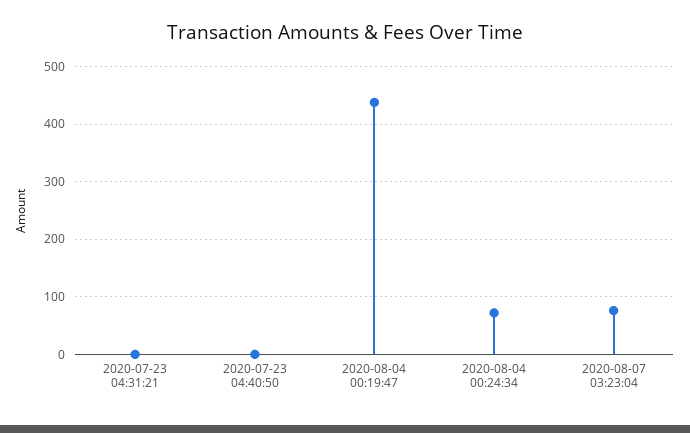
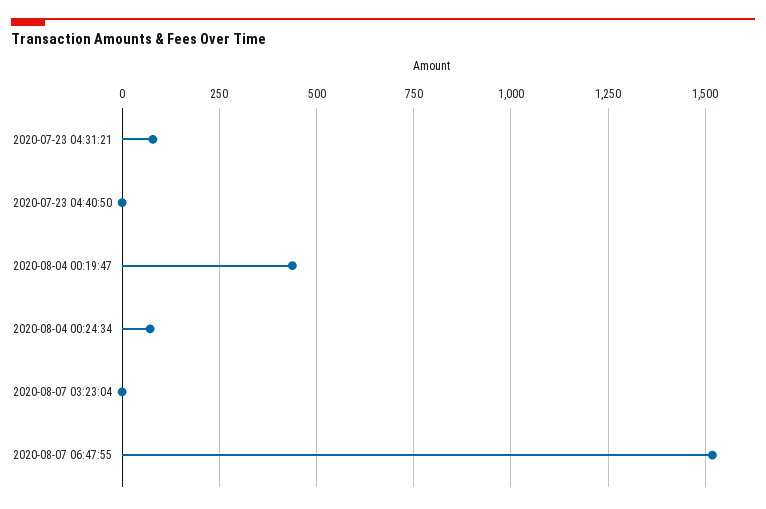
2020-07-23 04:31:21: 0 -> 75
2020-08-07 03:23:04: 80 -> 0
2020-08-07 06:47:55: none -> 1525

